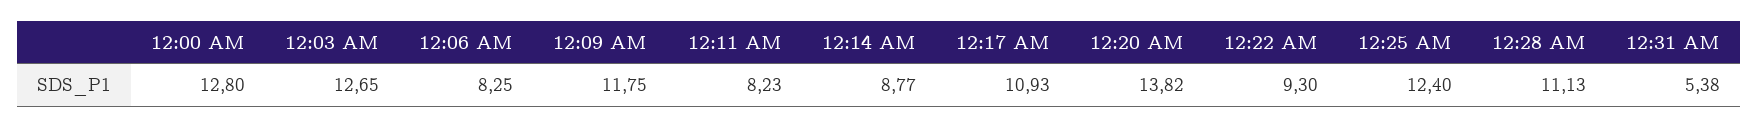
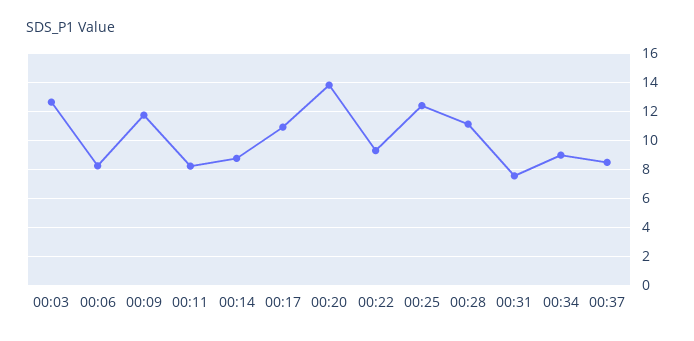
12:00 AM: 12.8 -> none
12:31 AM: 5.38 -> 7.5
00:34: none -> 9
00:37: none -> 8.5

